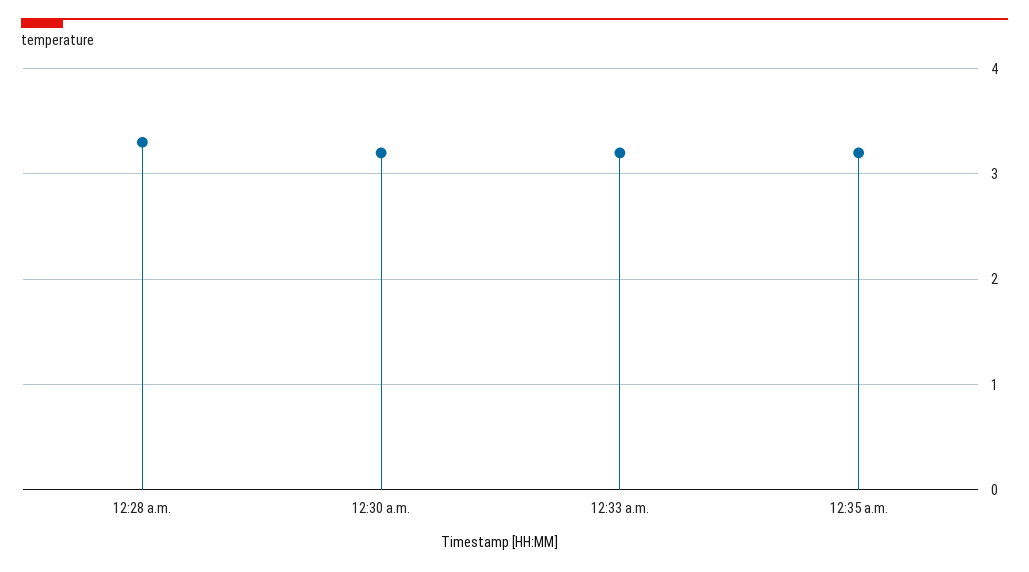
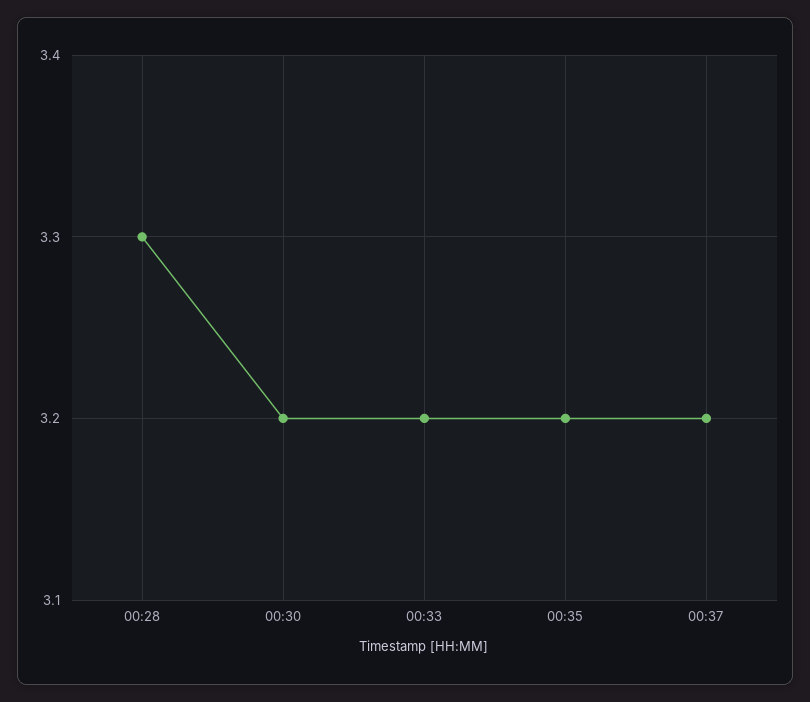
00:37: none -> 3.2

